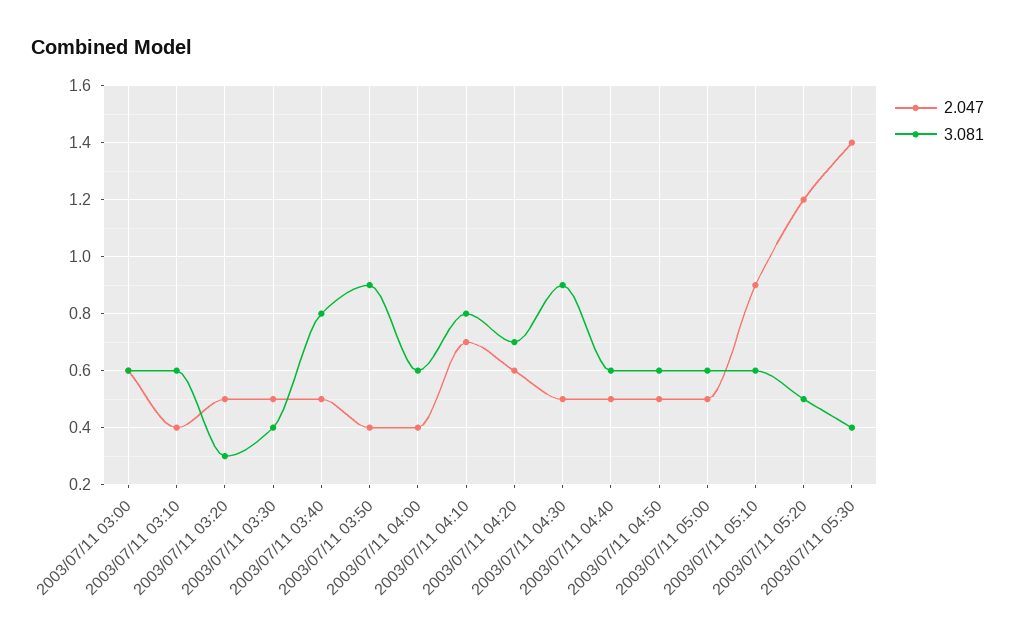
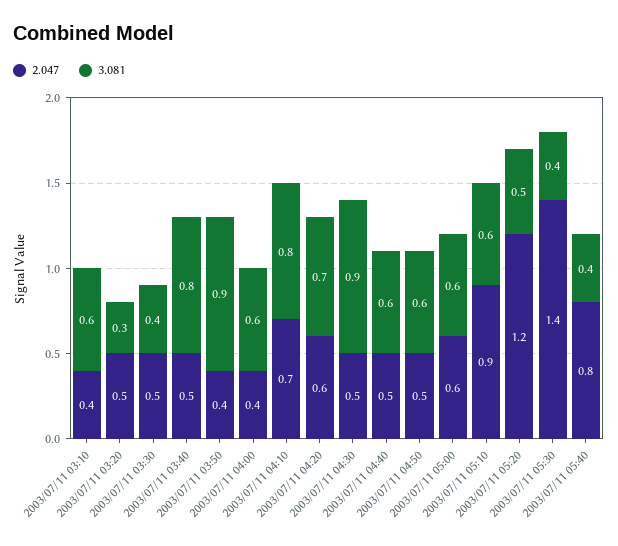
2.047, 2003/07/11 03:00: 0.6 -> none
3.081, 2003/07/11 03:00: 0.6 -> none
2.047, 2003/07/11 05:00: 0.5 -> 0.6
2.047, 2003/07/11 05:40: none -> 0.8
3.081, 2003/07/11 05:40: none -> 0.4

